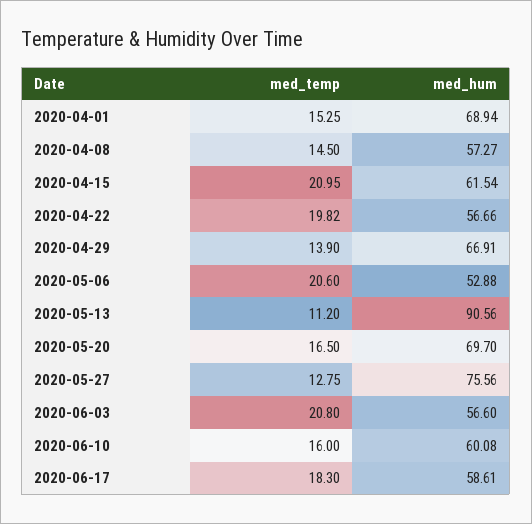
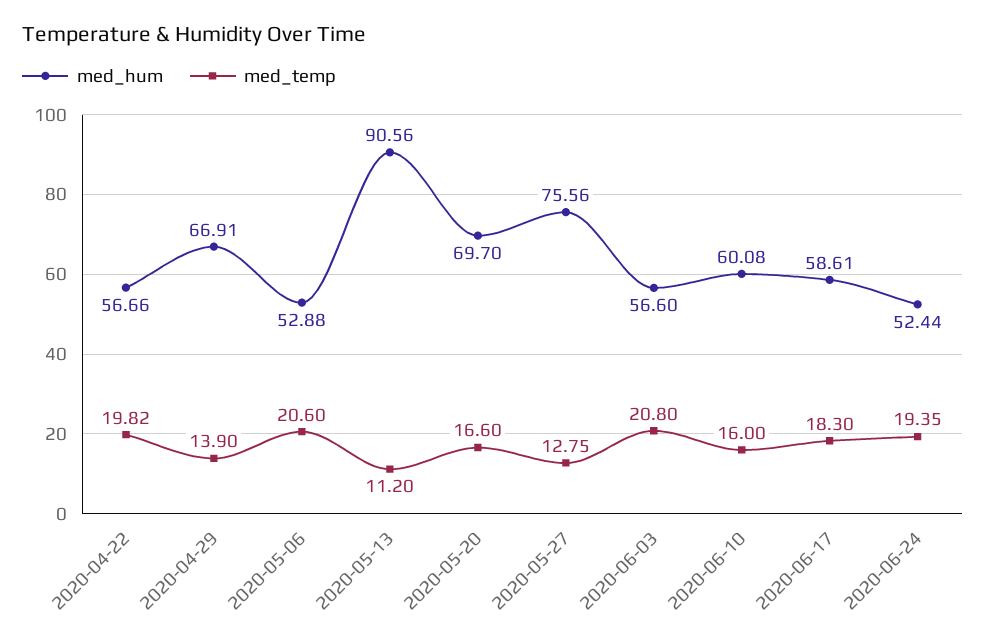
med_temp, 2020-04-01: 15.25 -> none
med_hum, 2020-04-01: 68.94 -> none
med_temp, 2020-04-08: 14.5 -> none
med_hum, 2020-04-08: 57.27 -> none
med_temp, 2020-04-15: 20.95 -> none
med_hum, 2020-04-15: 61.54 -> none
med_temp, 2020-05-20: 16.5 -> 16.6
med_hum, 2020-06-24: none -> 52.44
med_temp, 2020-06-24: none -> 19.35

